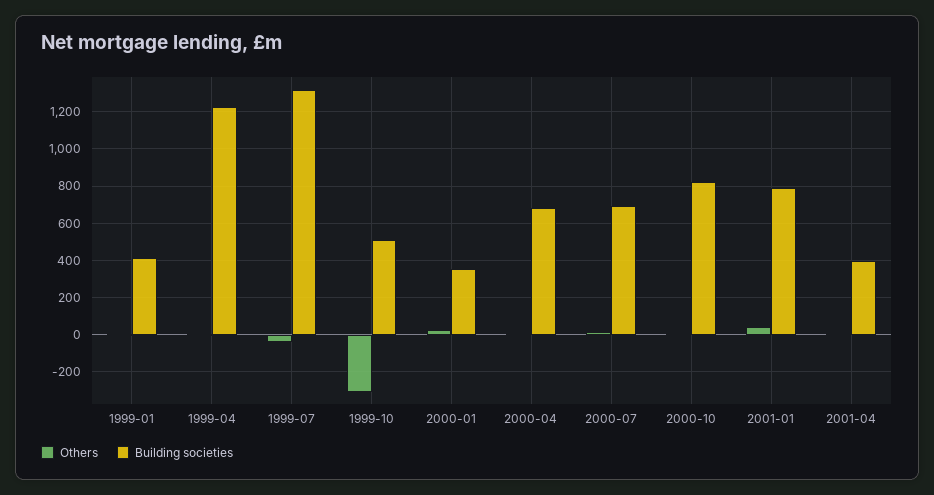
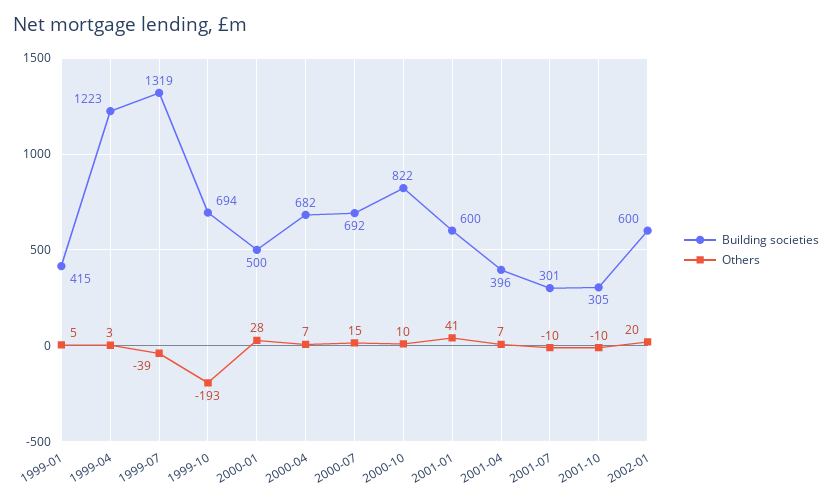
Others, 1999-10: -300 -> -193
Building societies, 1999-10: 500 -> 694
Building societies, 2000-01: 350 -> 500
Building societies, 2001-01: 800 -> 600
Building societies, 2001-07: none -> 301
Others, 2001-07: none -> -10
Building societies, 2001-10: none -> 305
Others, 2001-10: none -> -10
Building societies, 2002-01: none -> 600
Others, 2002-01: none -> 20

